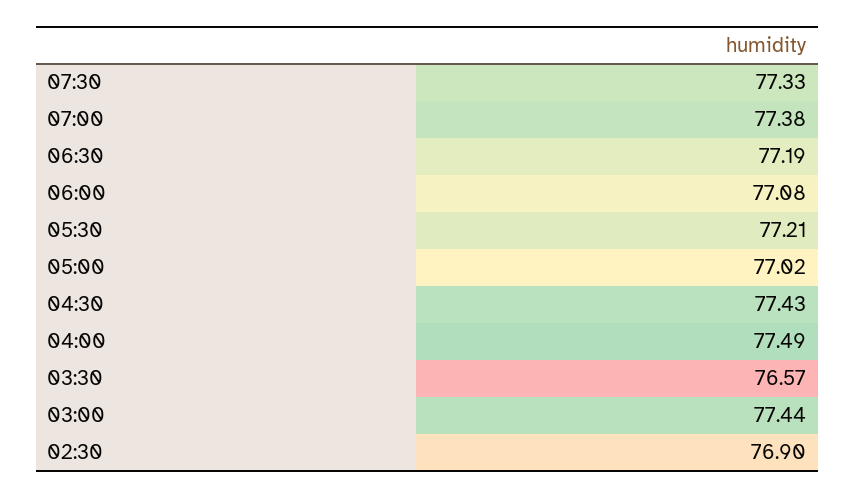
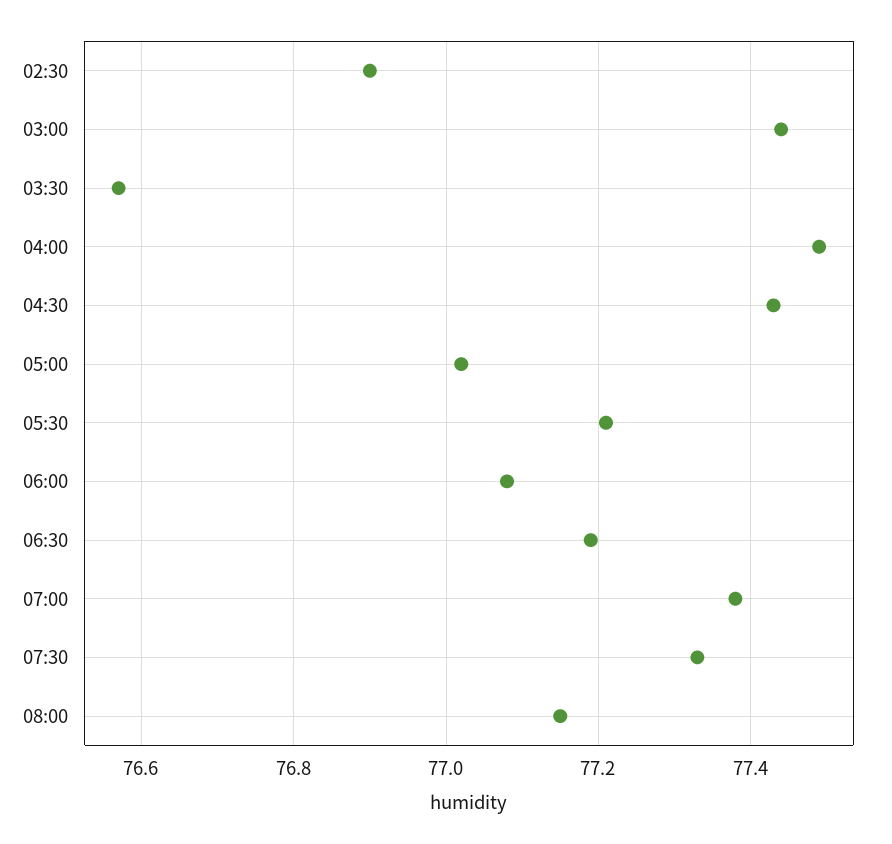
08:00: none -> 77.15

